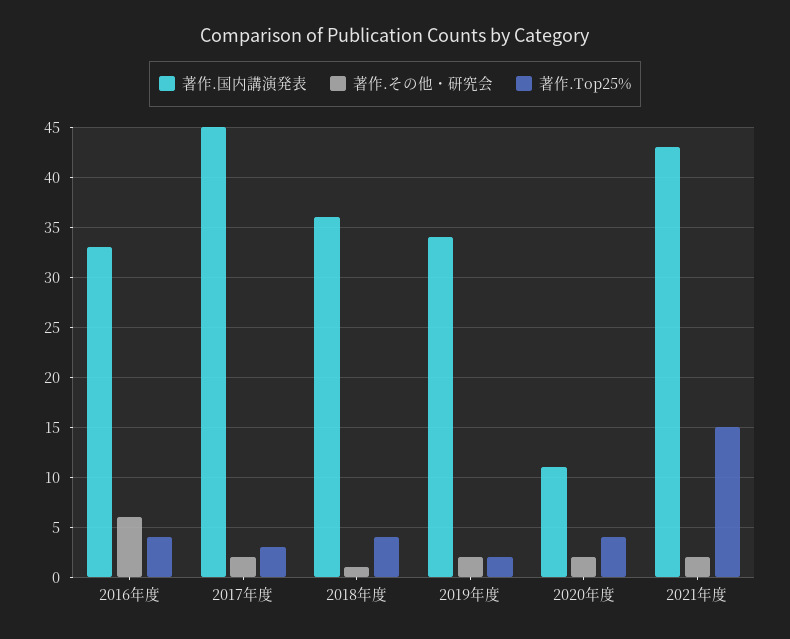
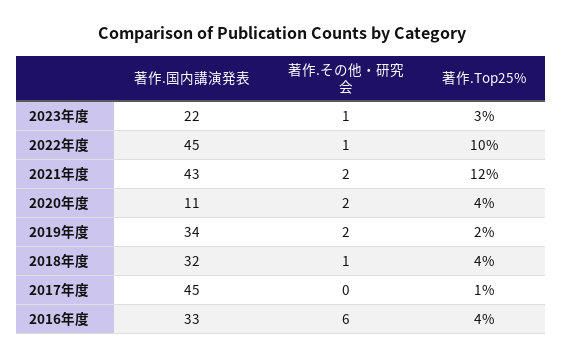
著作.その他・研究会, 2017年度: 2 -> 0
著作.Top25%, 2017年度: 3 -> 1
著作.国内講演発表, 2018年度: 36 -> 32
著作.Top25%, 2021年度: 15 -> 12
著作.国内講演発表, 2023年度: none -> 22
著作.その他・研究会, 2023年度: none -> 1
著作.Top25%, 2023年度: none -> 3
著作.国内講演発表, 2022年度: none -> 45
著作.その他・研究会, 2022年度: none -> 1
著作.Top25%, 2022年度: none -> 10

